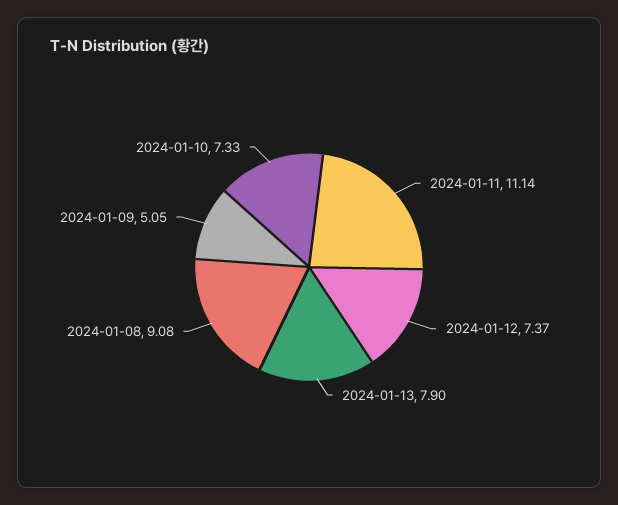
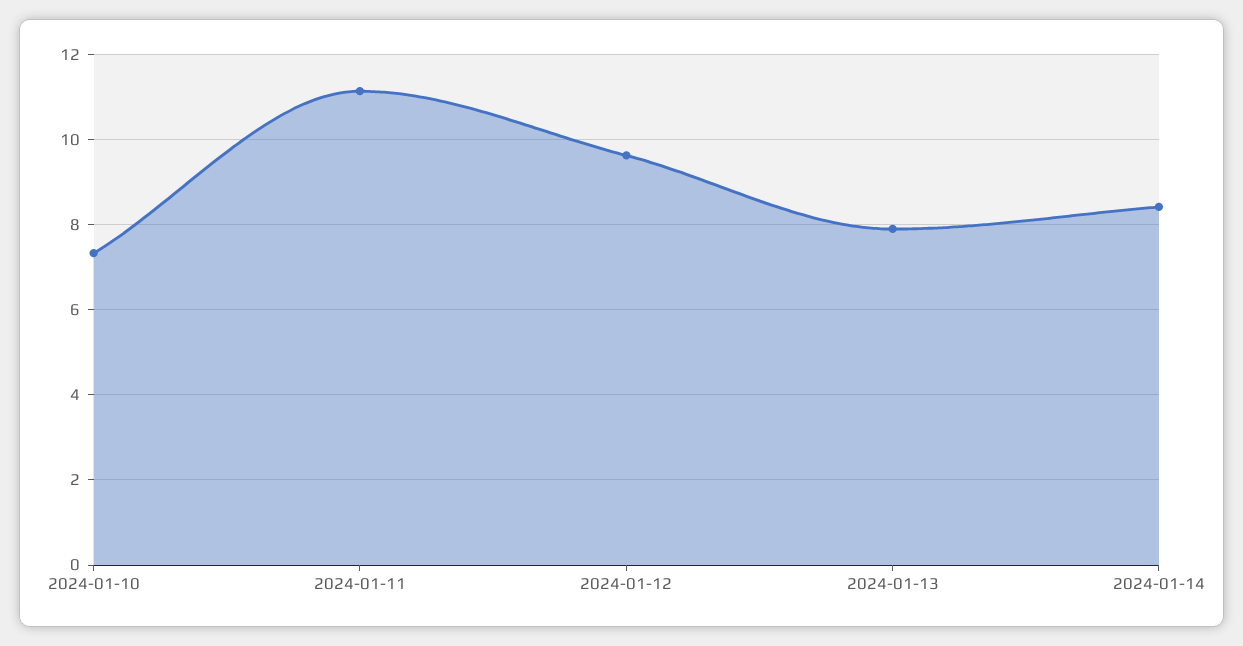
2024-01-12: 7.37 -> 9.6
2024-01-08: 9.08 -> none
2024-01-09: 5.05 -> none
2024-01-14: none -> 8.4

